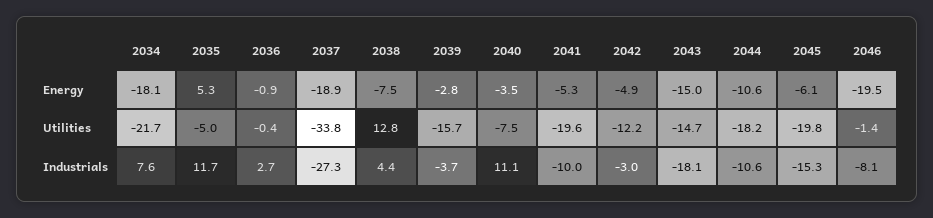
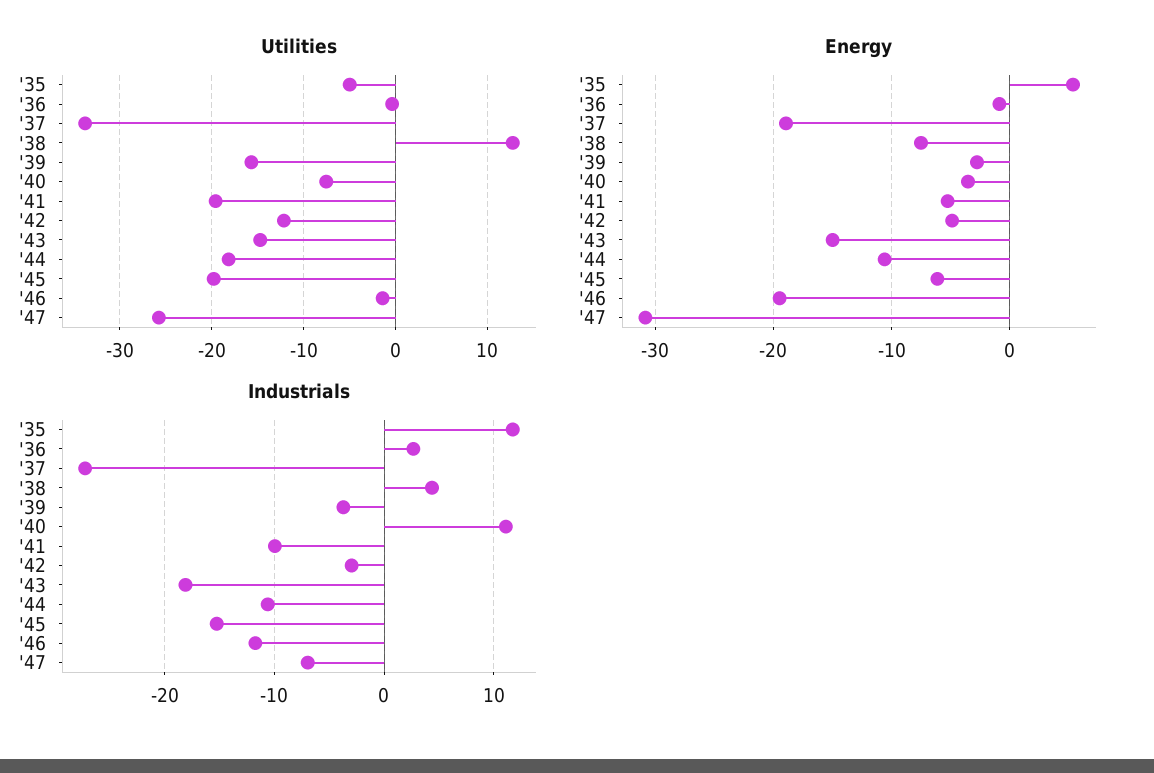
Energy, 2034: -18.1 -> none
Utilities, 2034: -21.7 -> none
Industrials, 2034: 7.6 -> none
Industrials, 2046: -8.1 -> -12
Utilities, '47: none -> -26
Energy, '47: none -> -31
Industrials, '47: none -> -7

